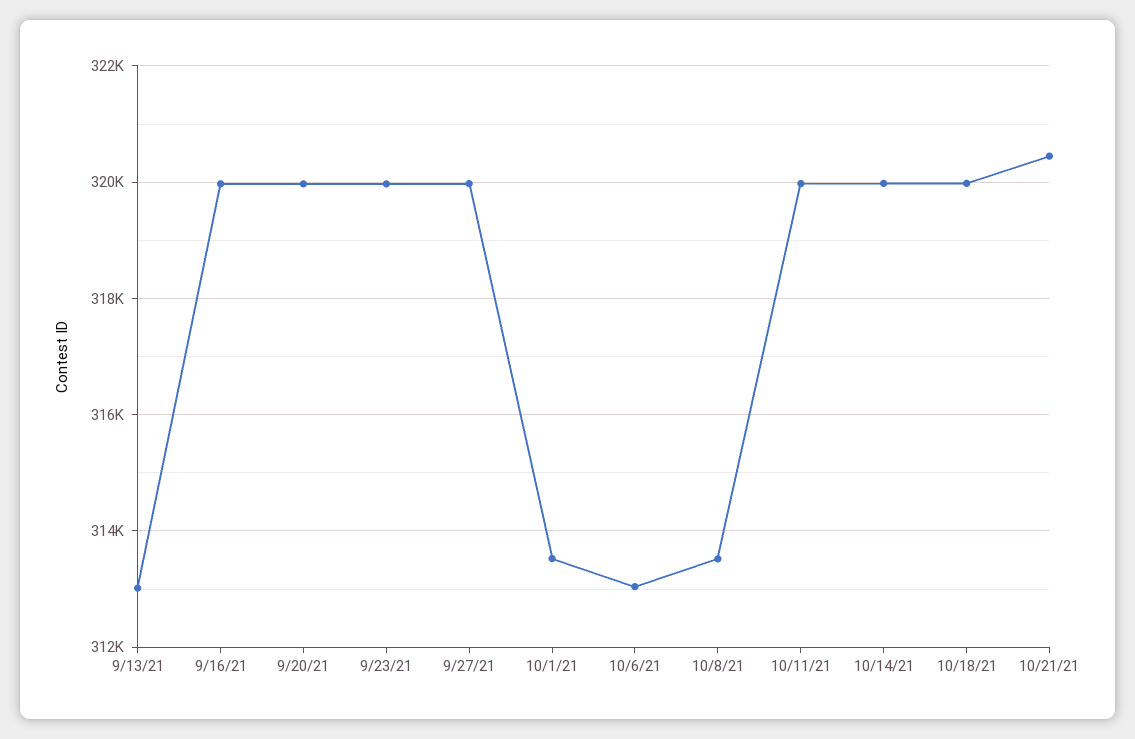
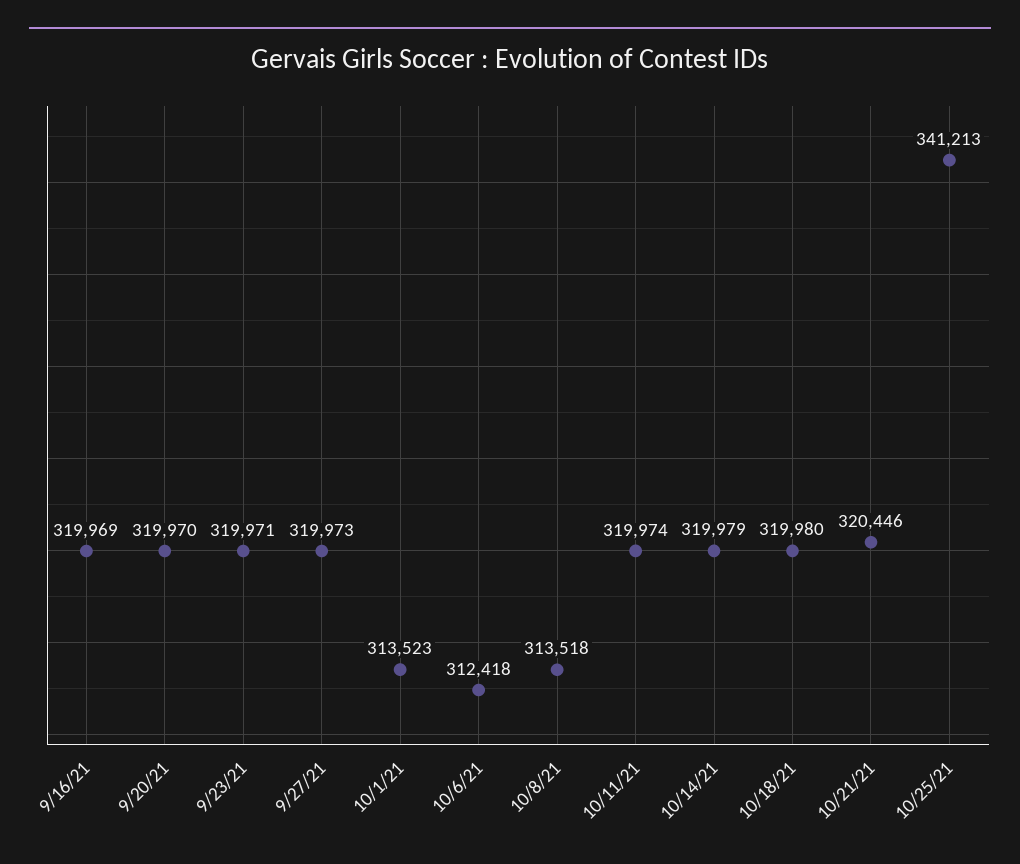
9/13/21: 313000 -> none
10/6/21: 313000 -> 312418
10/25/21: none -> 341213

